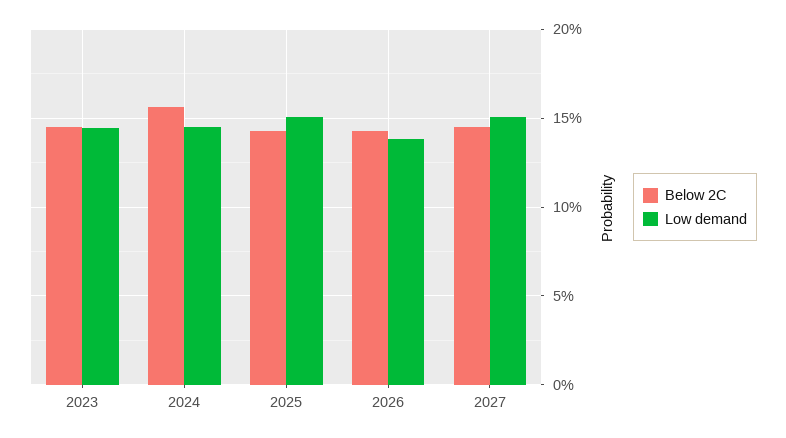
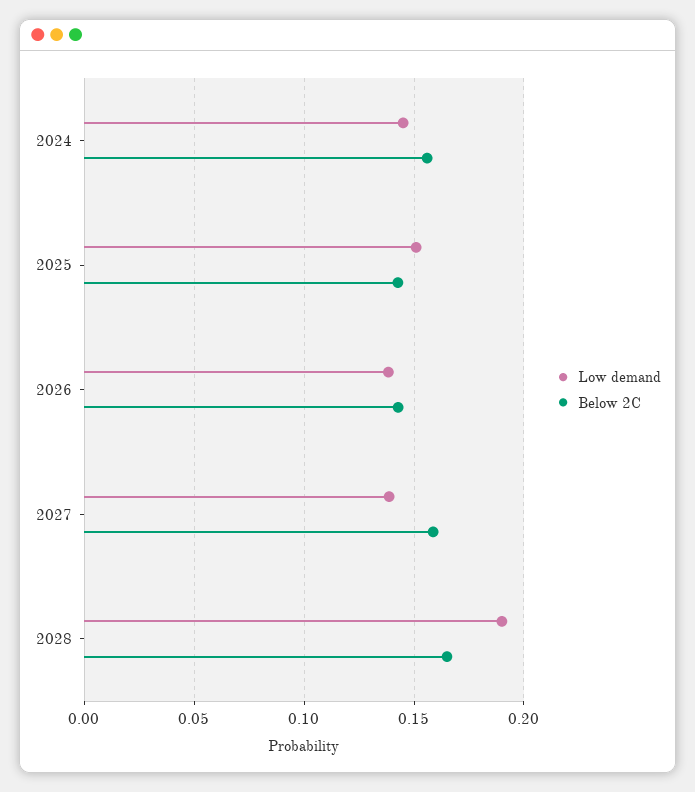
Below 2C, 2023: 0.145 -> none
Low demand, 2023: 0.145 -> none
Below 2C, 2027: 0.145 -> 0.16
Low demand, 2027: 0.15 -> 0.14
Low demand, 2028: none -> 0.19
Below 2C, 2028: none -> 0.165

